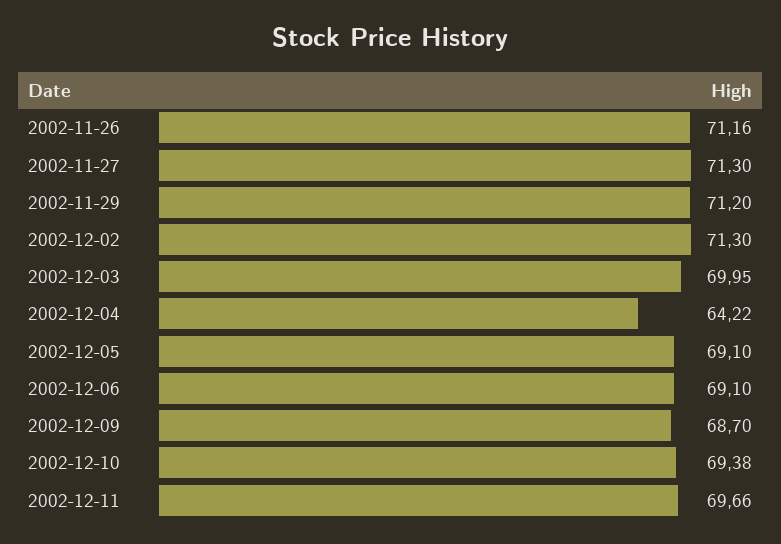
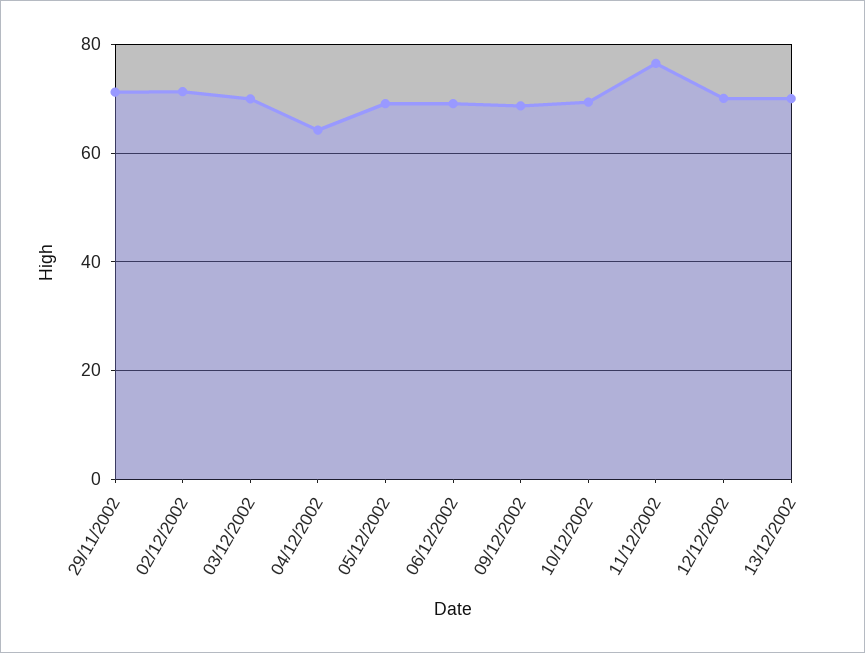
2002-11-26: 71.16 -> none
2002-11-27: 71.3 -> none
2002-12-11: 69.66 -> 76
12/12/2002: none -> 70
13/12/2002: none -> 70

